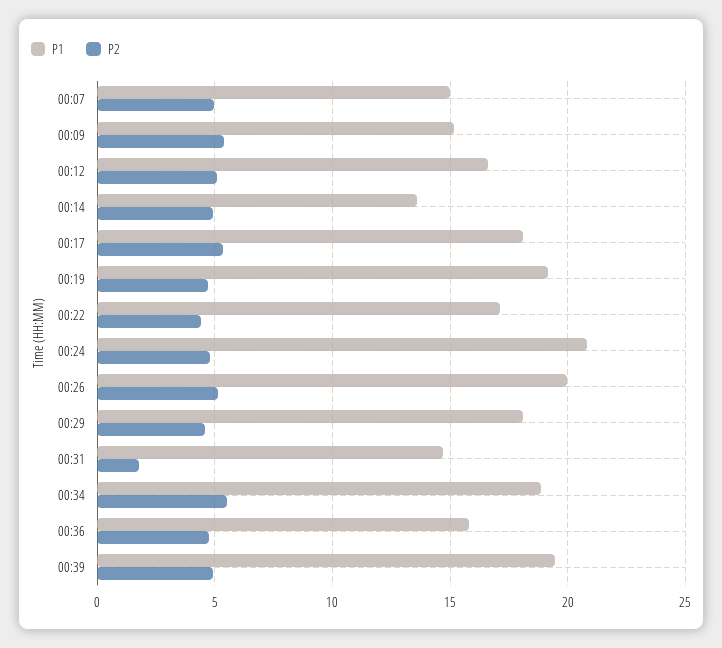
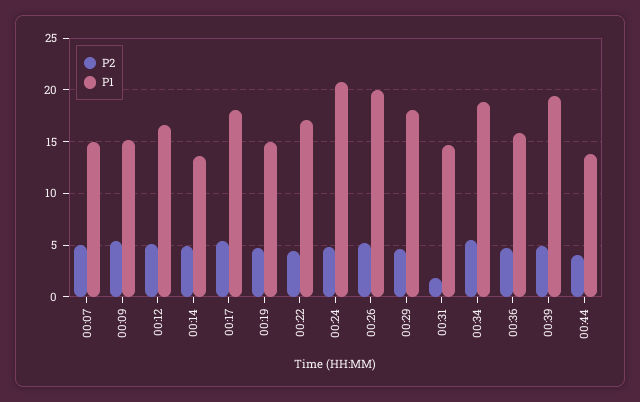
P1, 00:19: 19 -> 15
P2, 00:44: none -> 4
P1, 00:44: none -> 14

